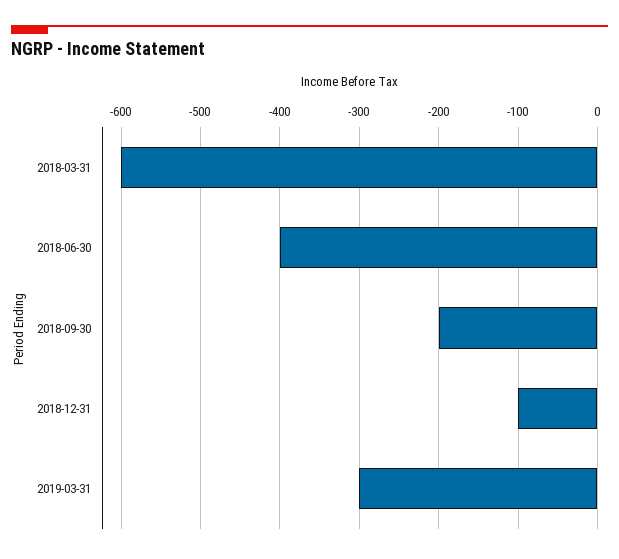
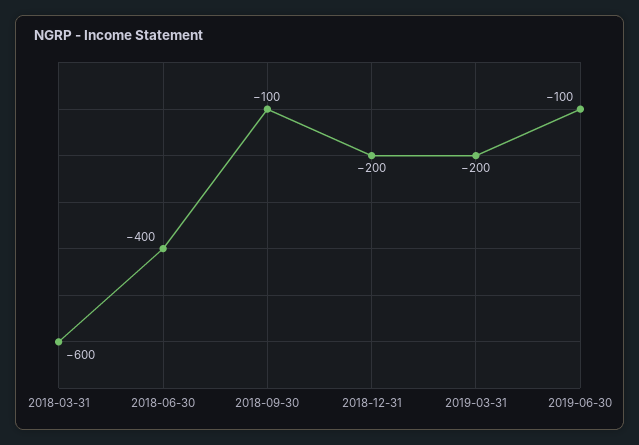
2018-09-30: -200 -> -100
2018-12-31: -100 -> -200
2019-03-31: -300 -> -200
2019-06-30: none -> -100

